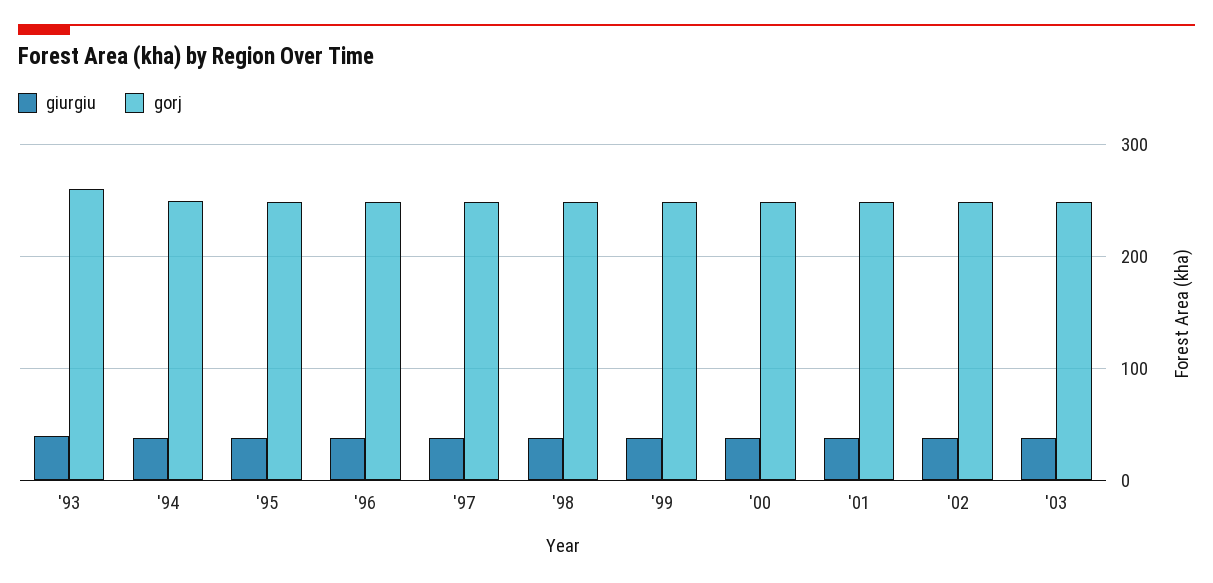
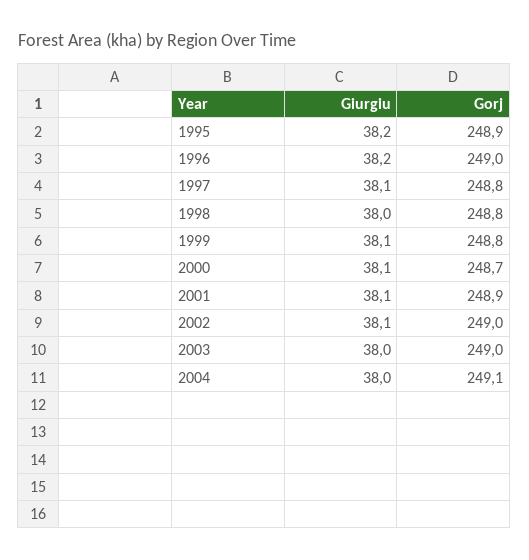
giurgiu, '93: 40 -> none
gorj, '93: 260 -> none
giurgiu, '94: 40 -> none
gorj, '94: 250 -> none
giurgiu, 2004: none -> 38
gorj, 2004: none -> 249.1

